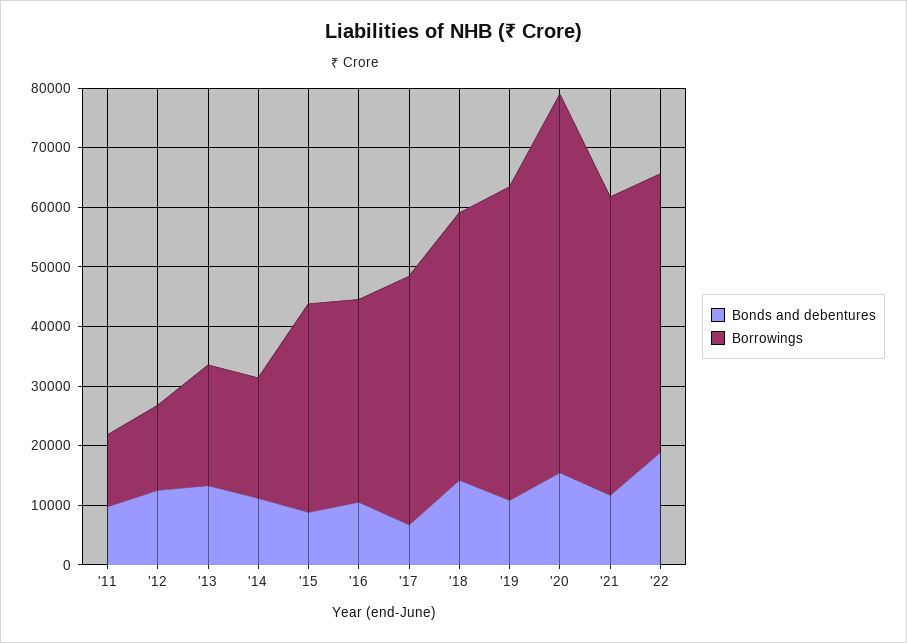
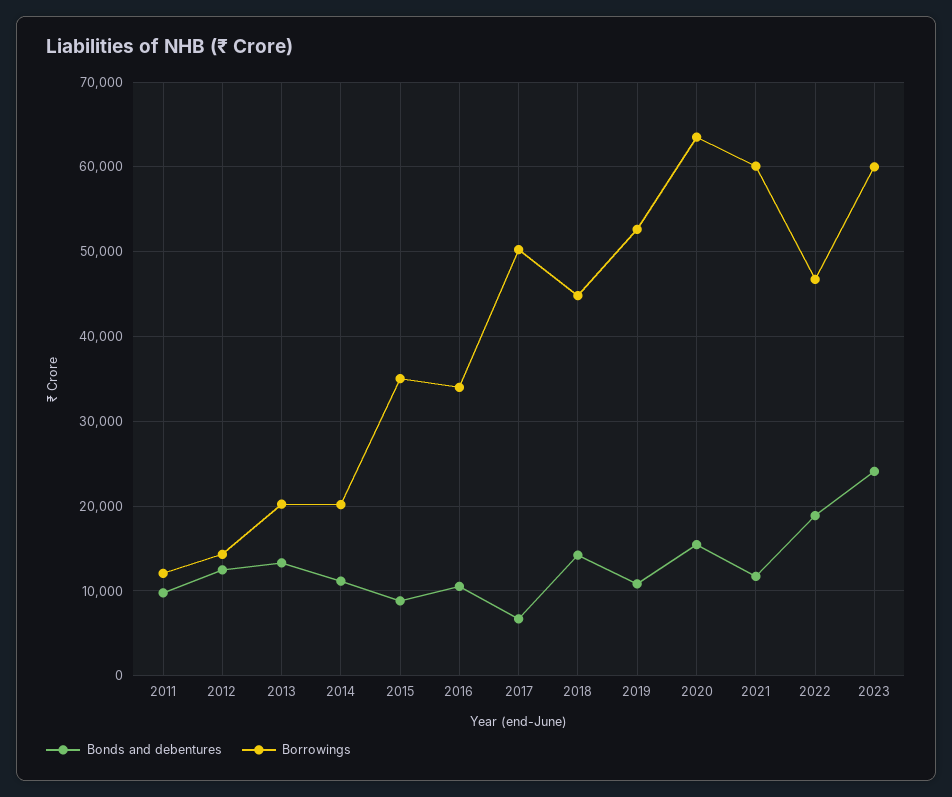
Borrowings, '17: 42000 -> 50000
Borrowings, '21: 50000 -> 60000
Bonds and debentures, 2023: none -> 24000
Borrowings, 2023: none -> 60000

